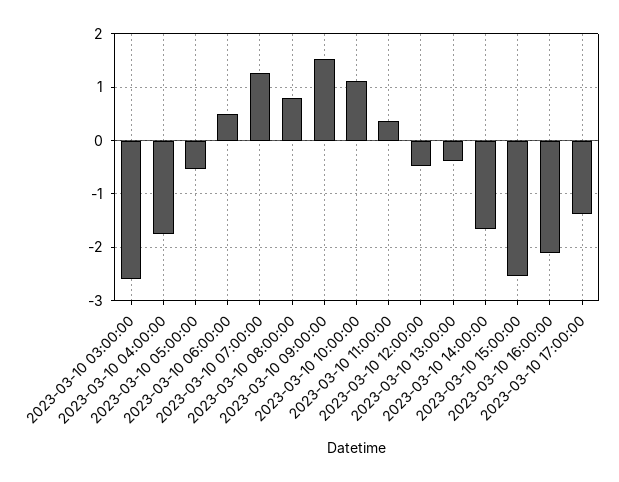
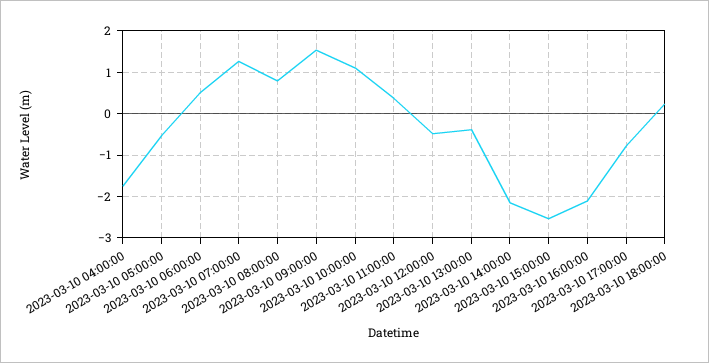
2023-03-10 03:00:00: -2.6 -> none
2023-03-10 14:00:00: -1.6 -> -2.2
2023-03-10 17:00:00: -1.4 -> -0.8
2023-03-10 18:00:00: none -> 0.2

